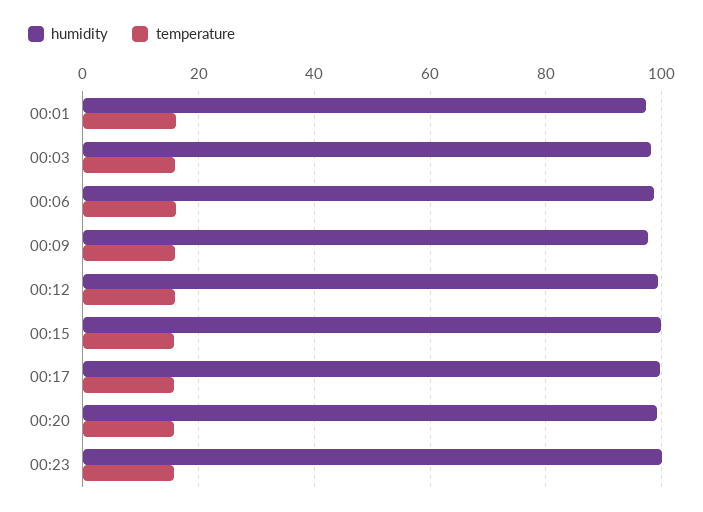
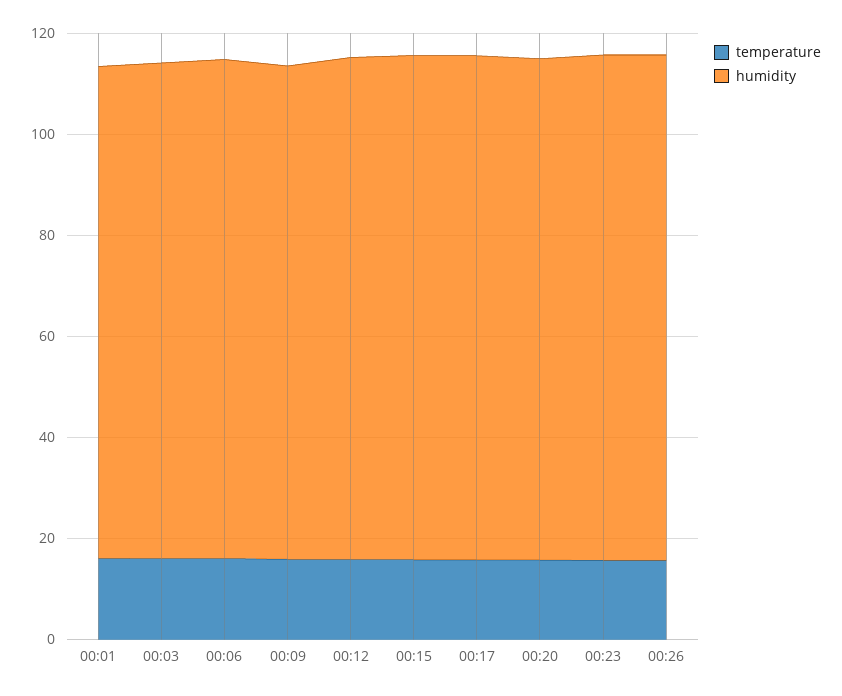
temperature, 00:26: none -> 15
humidity, 00:26: none -> 100

